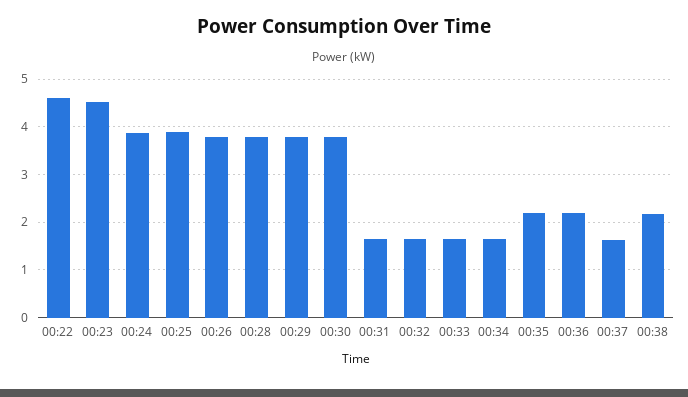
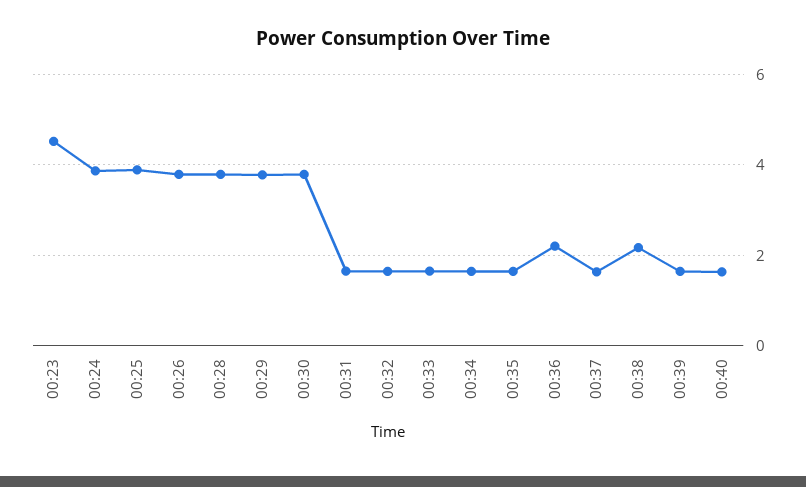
00:22: 4.6 -> none
00:35: 2.2 -> 1.6
00:39: none -> 1.6
00:40: none -> 1.6

